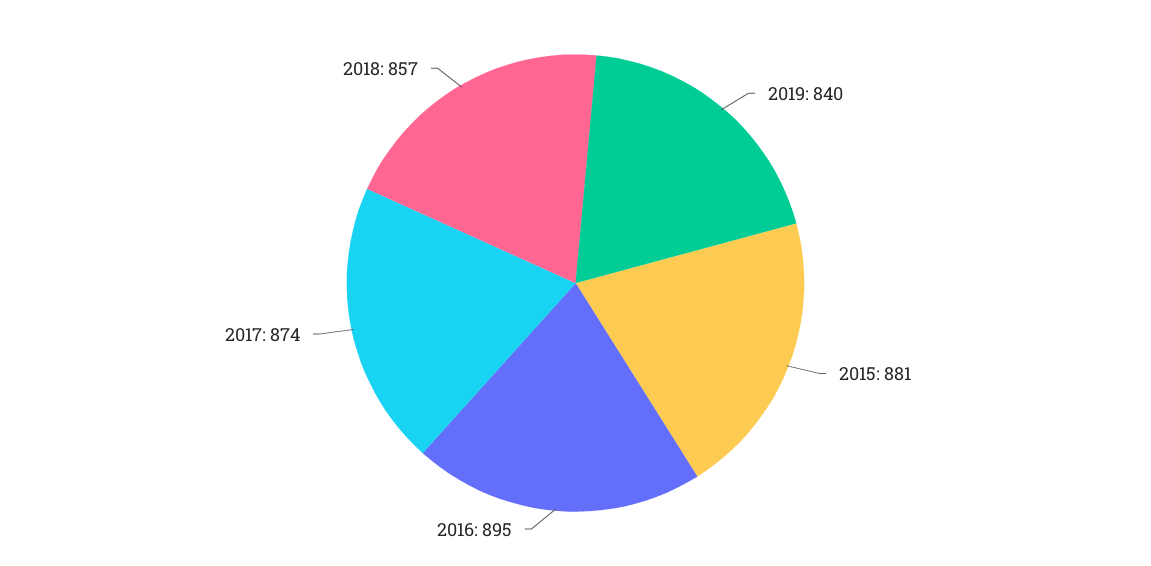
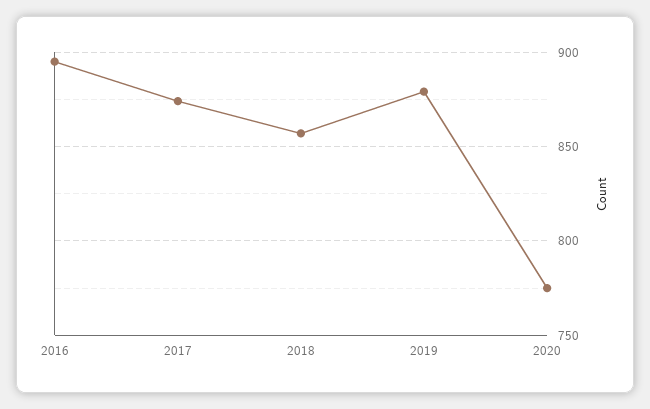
2019: 840 -> 880
2015: 881 -> none
2020: none -> 775

